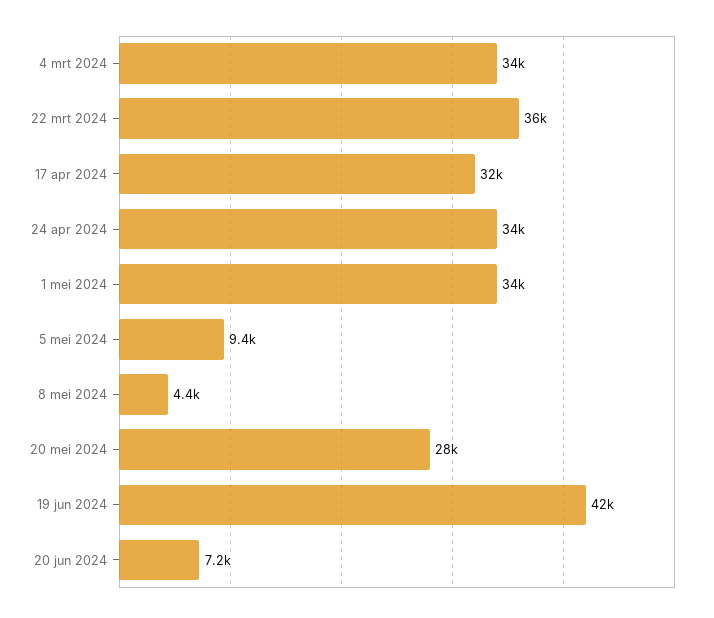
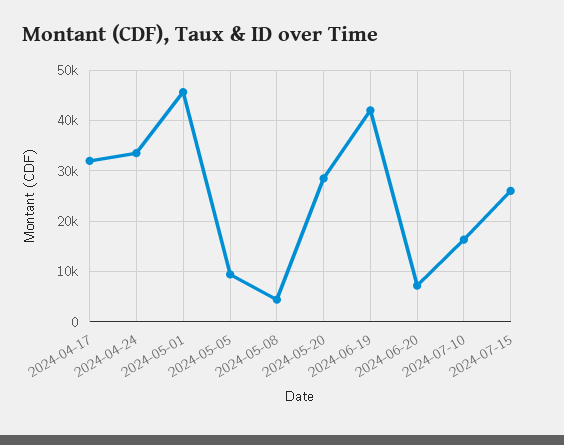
4 mrt 2024: 34000 -> none
22 mrt 2024: 36000 -> none
1 mei 2024: 34000 -> 46000
2024-07-10: none -> 16000
2024-07-15: none -> 26000

